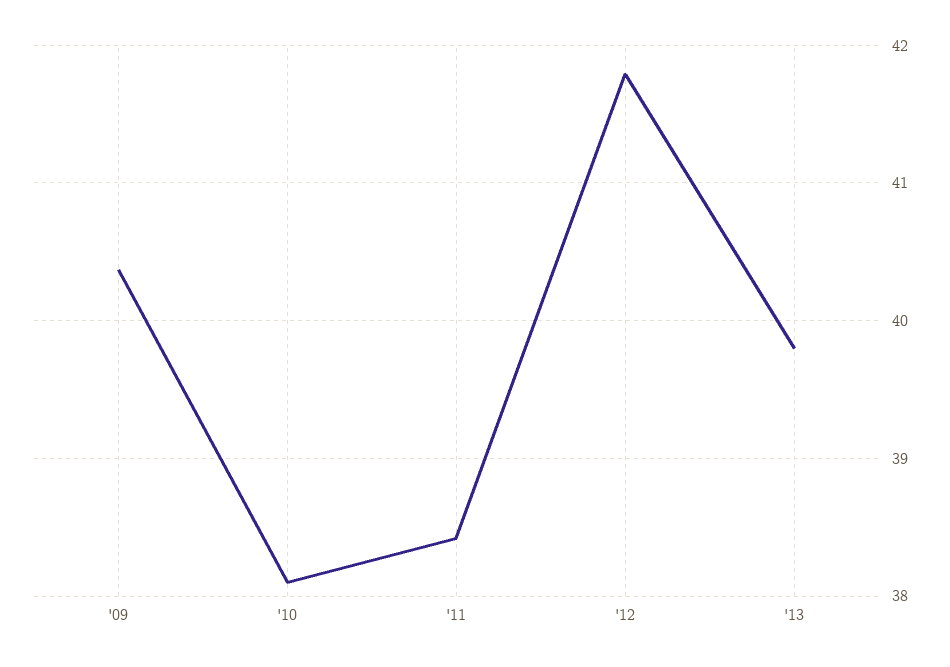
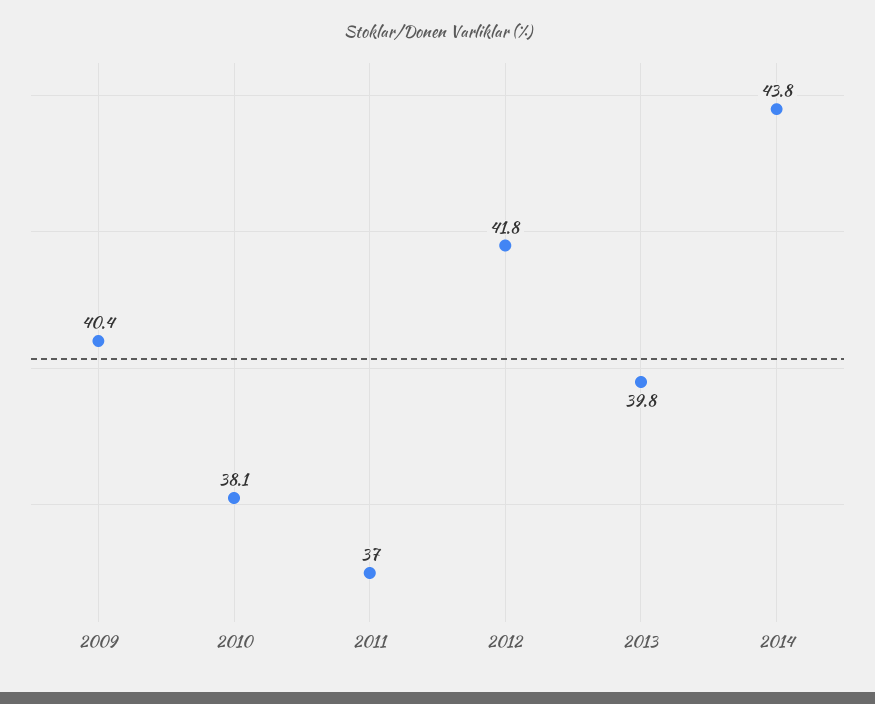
'11: 38.4 -> 37
2014: none -> 43.8

